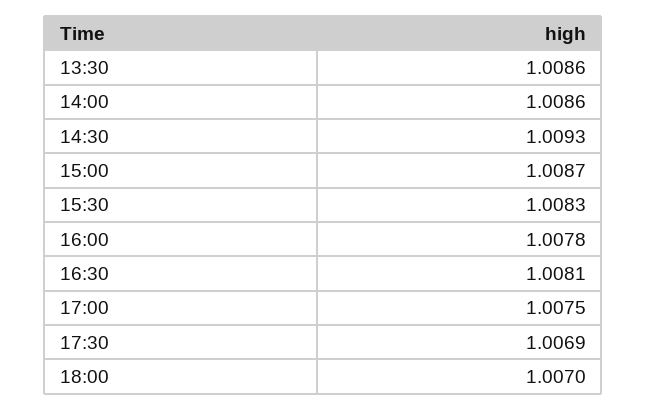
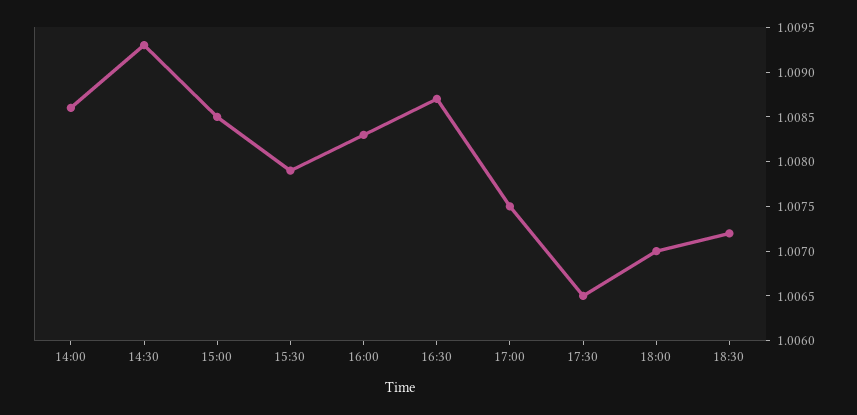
13:30: 1.0086 -> none
15:00: 1.0087 -> 1.0085
15:30: 1.0083 -> 1.0079
16:00: 1.0078 -> 1.0083
16:30: 1.0081 -> 1.0087
17:30: 1.0069 -> 1.0065
18:30: none -> 1.0072

